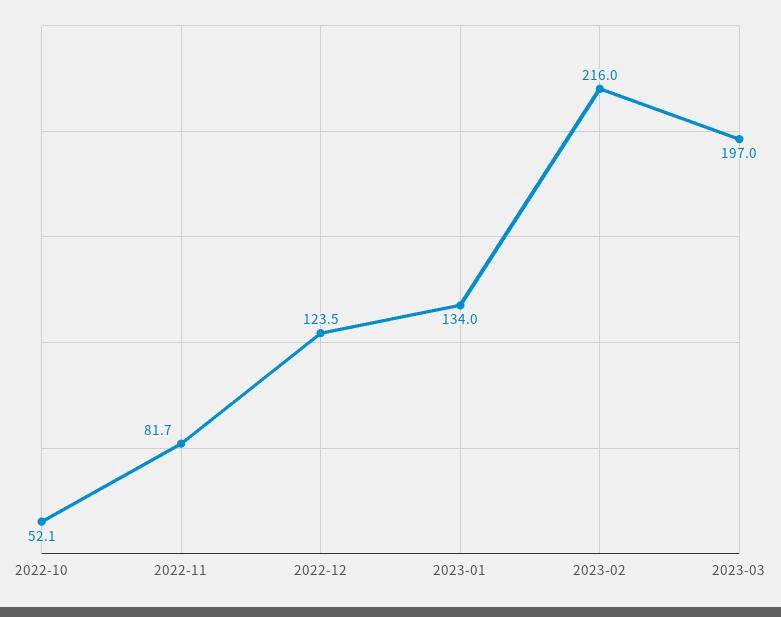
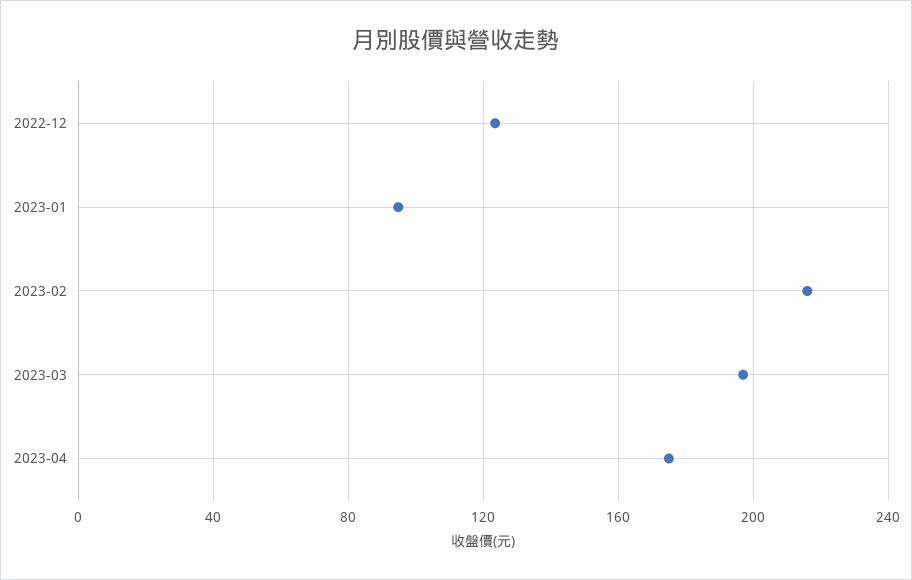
2022-10: 52.1 -> none
2022-11: 81.7 -> none
2023-01: 134 -> 95
2023-04: none -> 175

